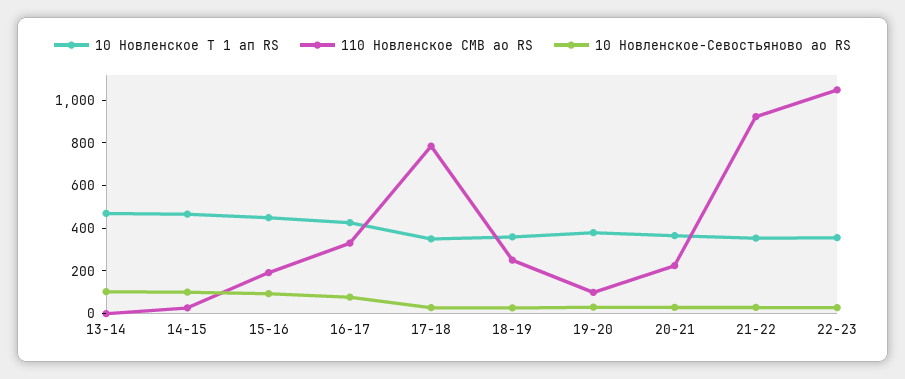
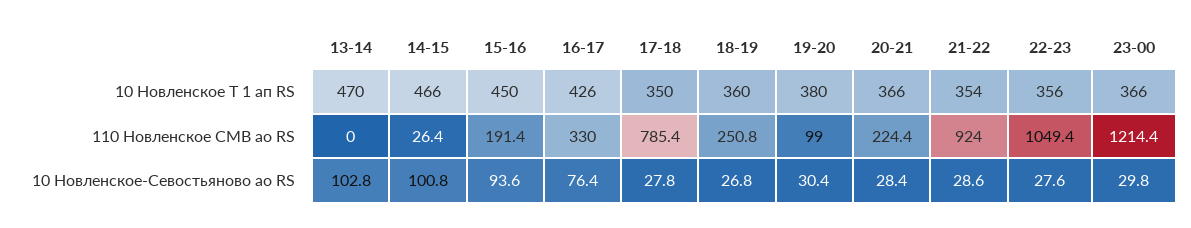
10 Новленское Т 1 ап RS, 23-00: none -> 366
110 Новленское СМВ ао RS, 23-00: none -> 1214.4
10 Новленское-Севостьяново ао RS, 23-00: none -> 29.8

